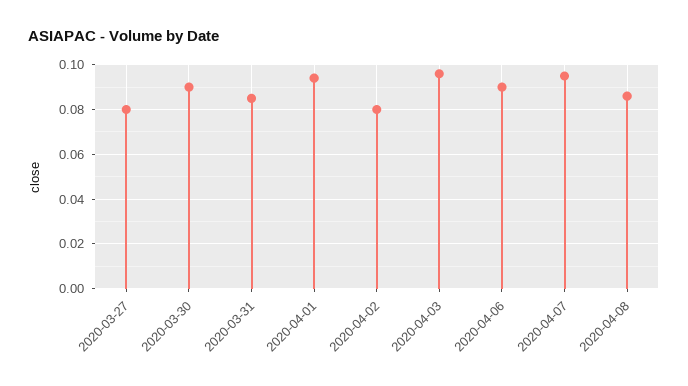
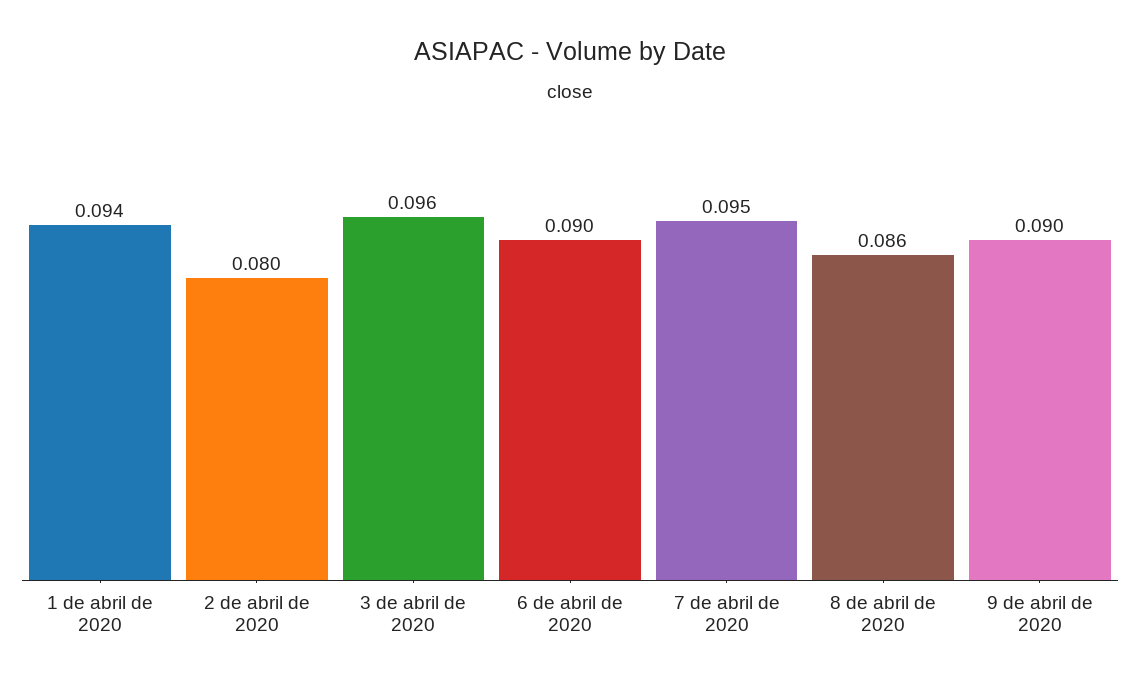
2020-03-27: 0.08 -> none
2020-03-30: 0.09 -> none
2020-03-31: 0.085 -> none
9 de abril de 2020: none -> 0.09

